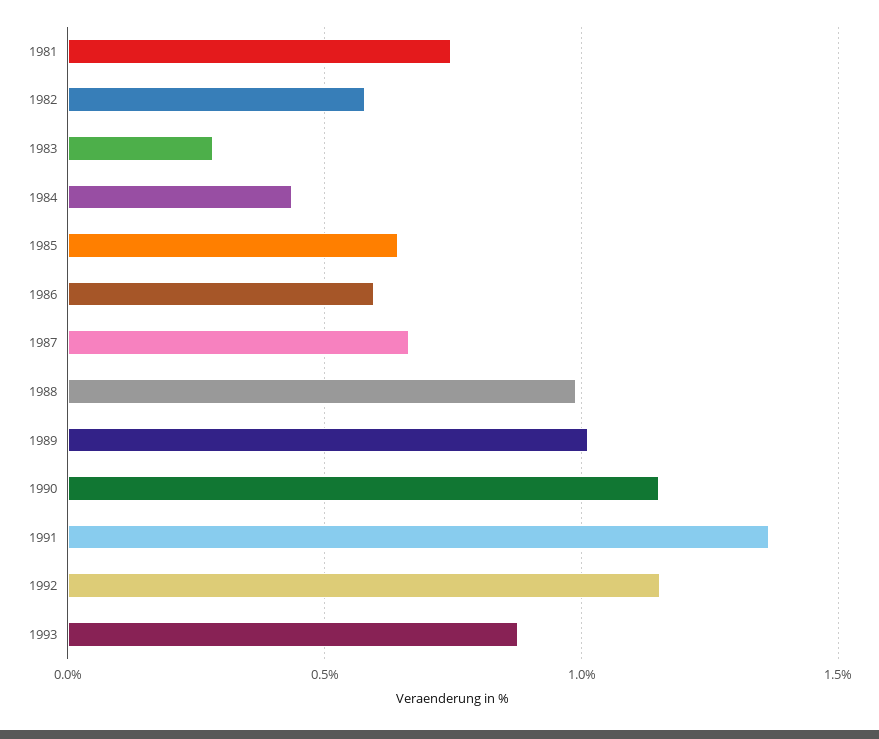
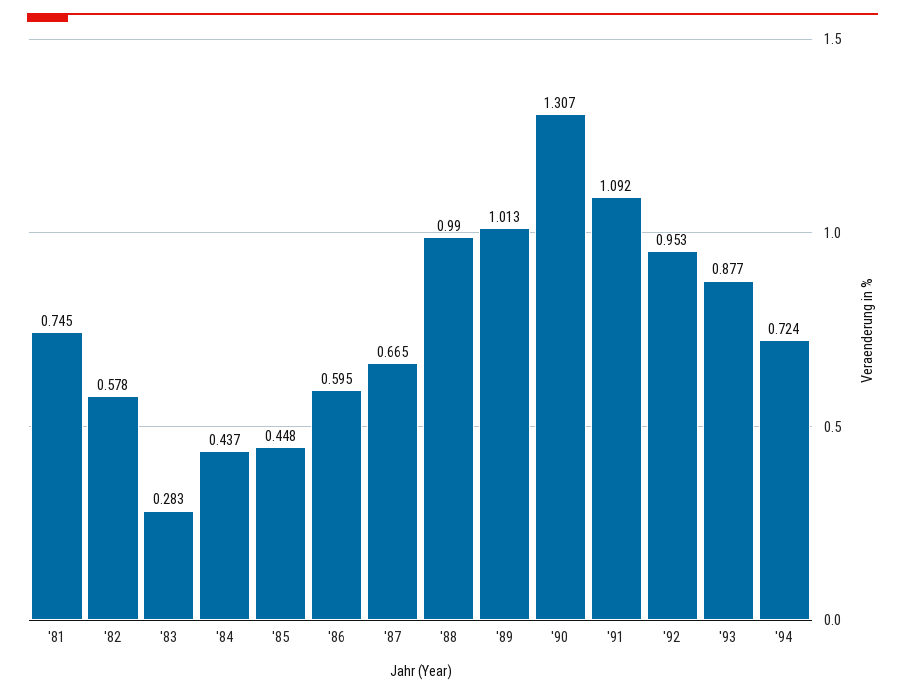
1985: 0.65 -> 0.448
1990: 1.15 -> 1.307
1991: 1.35 -> 1.092
1992: 1.15 -> 0.953
'94: none -> 0.724

